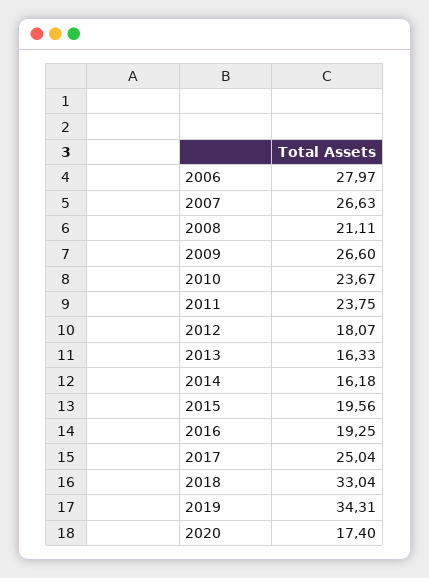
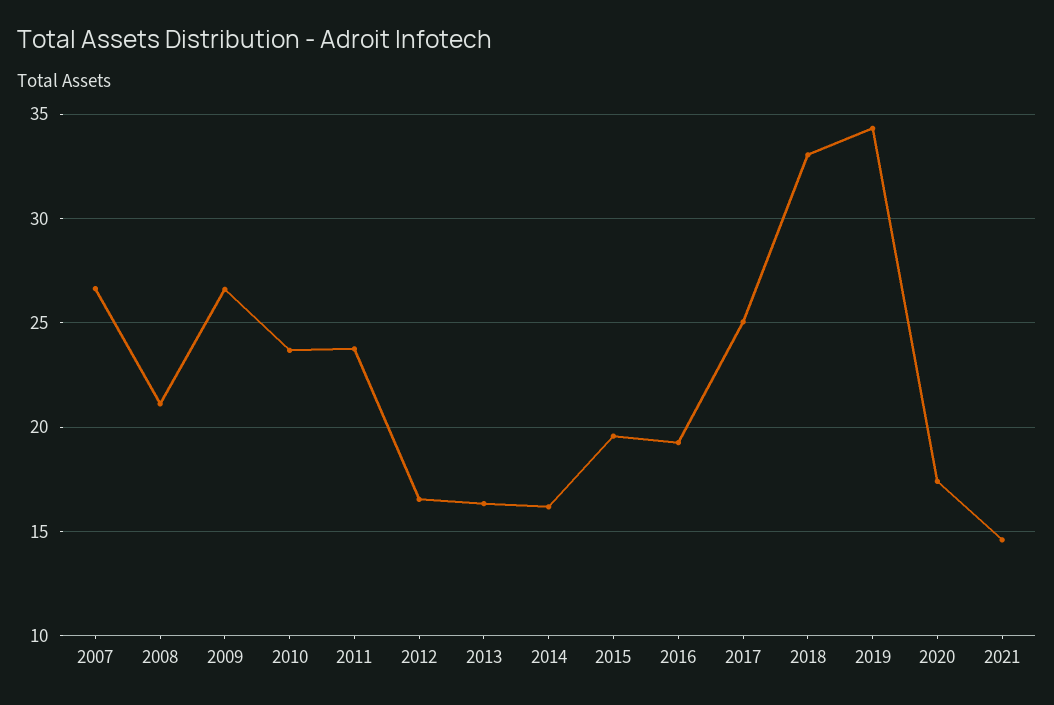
2006: 27.97 -> none
2012: 18.07 -> 16.5
2021: none -> 14.5

